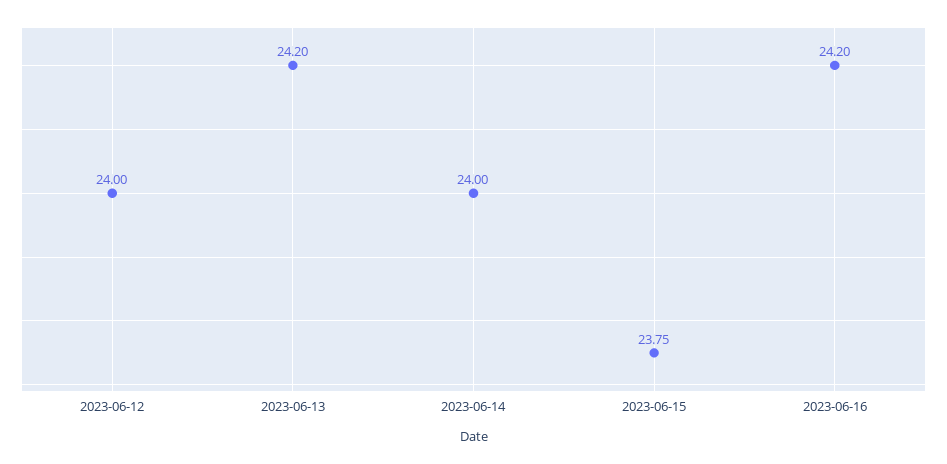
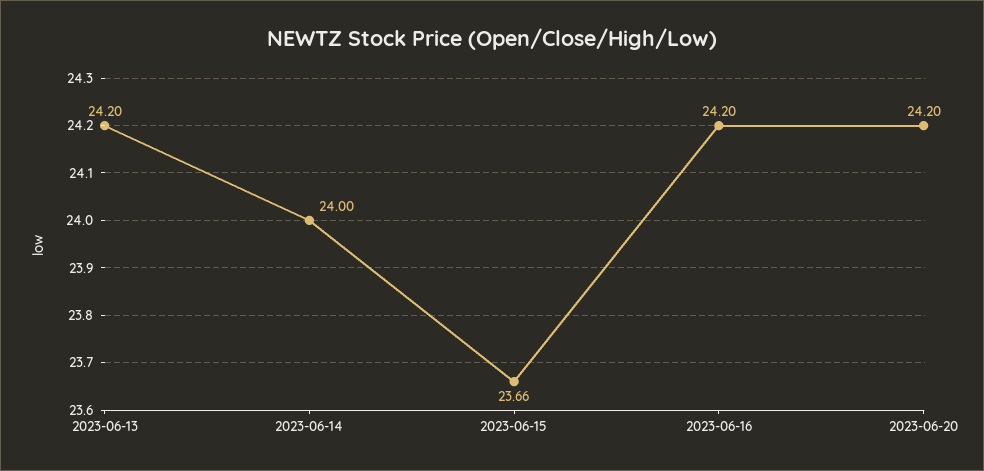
2023-06-12: 24 -> none
2023-06-15: 23.75 -> 23.66
2023-06-20: none -> 24.2

